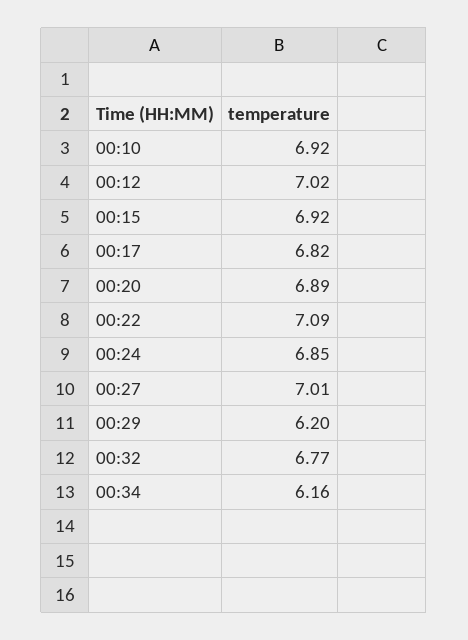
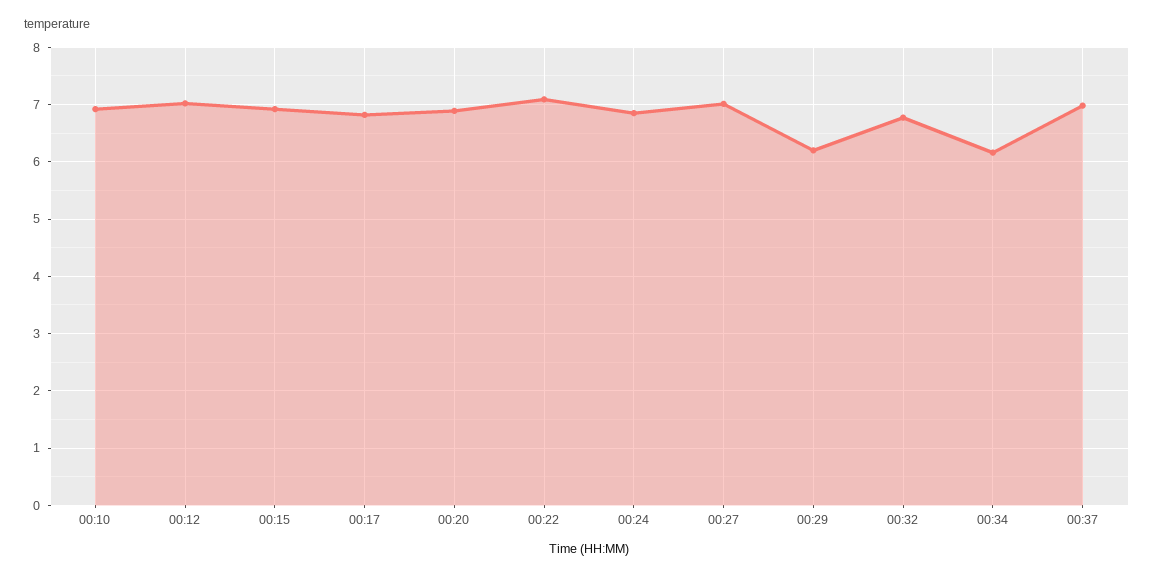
00:37: none -> 7

